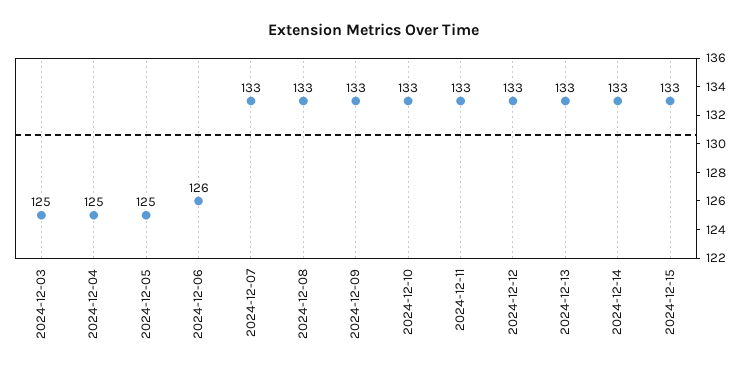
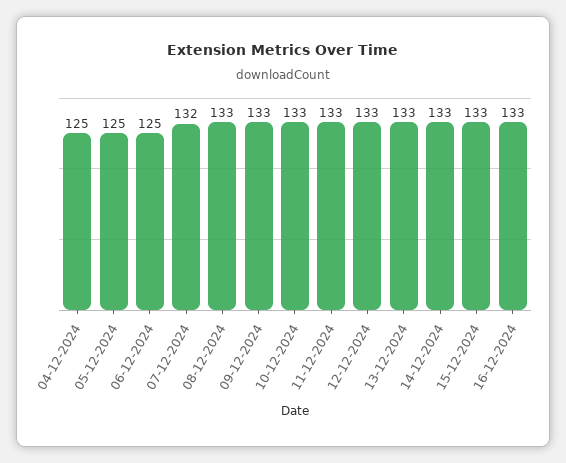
2024-12-03: 125 -> none
2024-12-06: 126 -> 125
2024-12-07: 133 -> 132
16-12-2024: none -> 133

